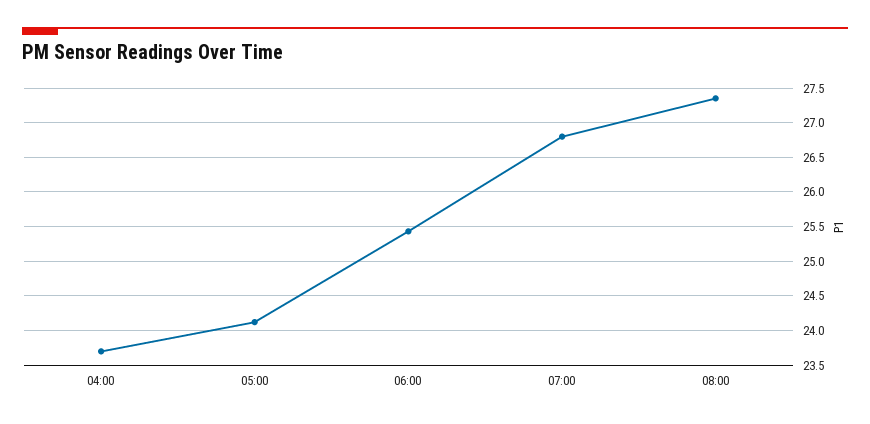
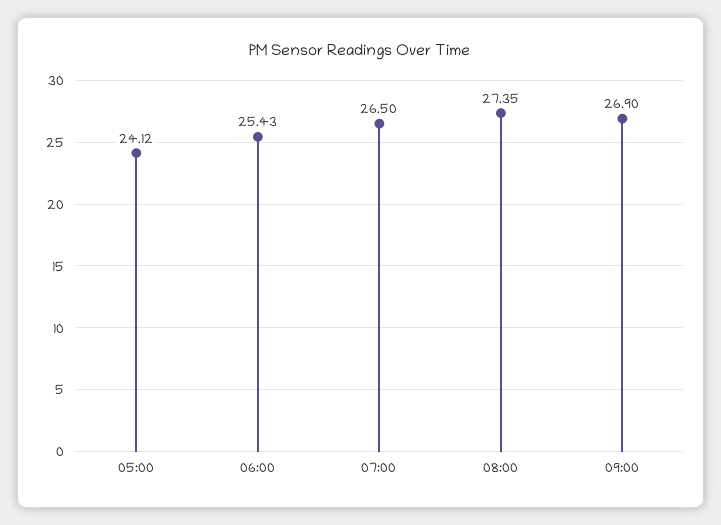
04:00: 23.7 -> none
07:00: 26.8 -> 26.5
09:00: none -> 26.9

